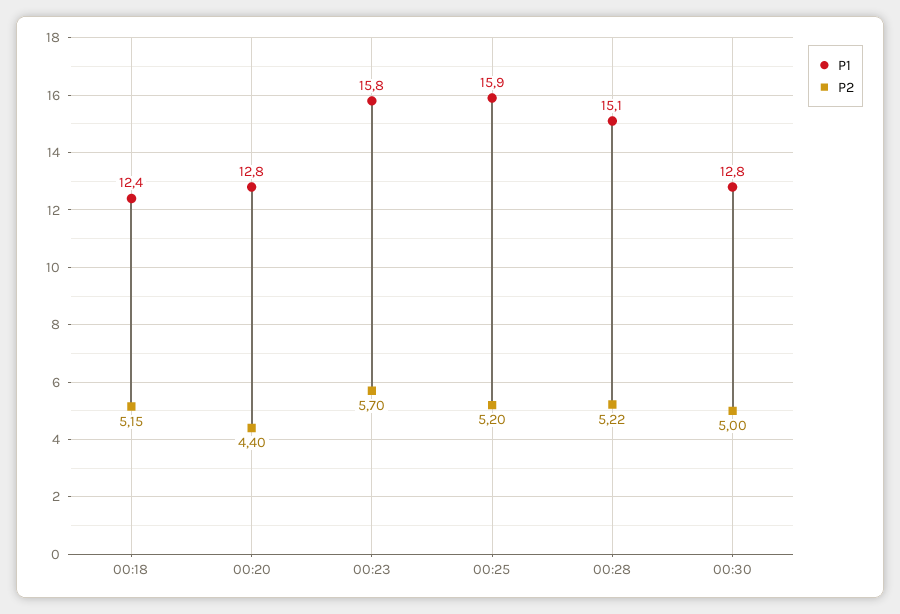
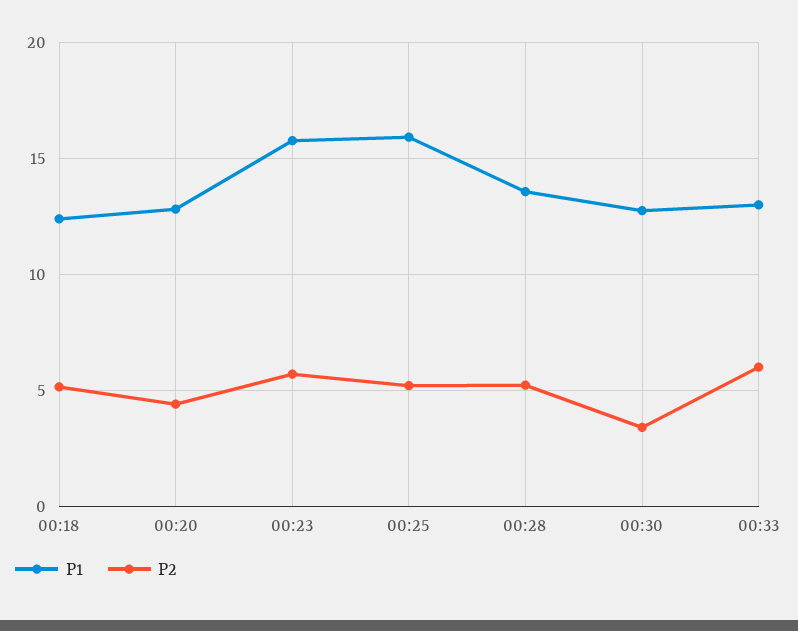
P1, 00:28: 15.1 -> 13.5
P2, 00:30: 5 -> 3.5
P1, 00:33: none -> 13
P2, 00:33: none -> 6

